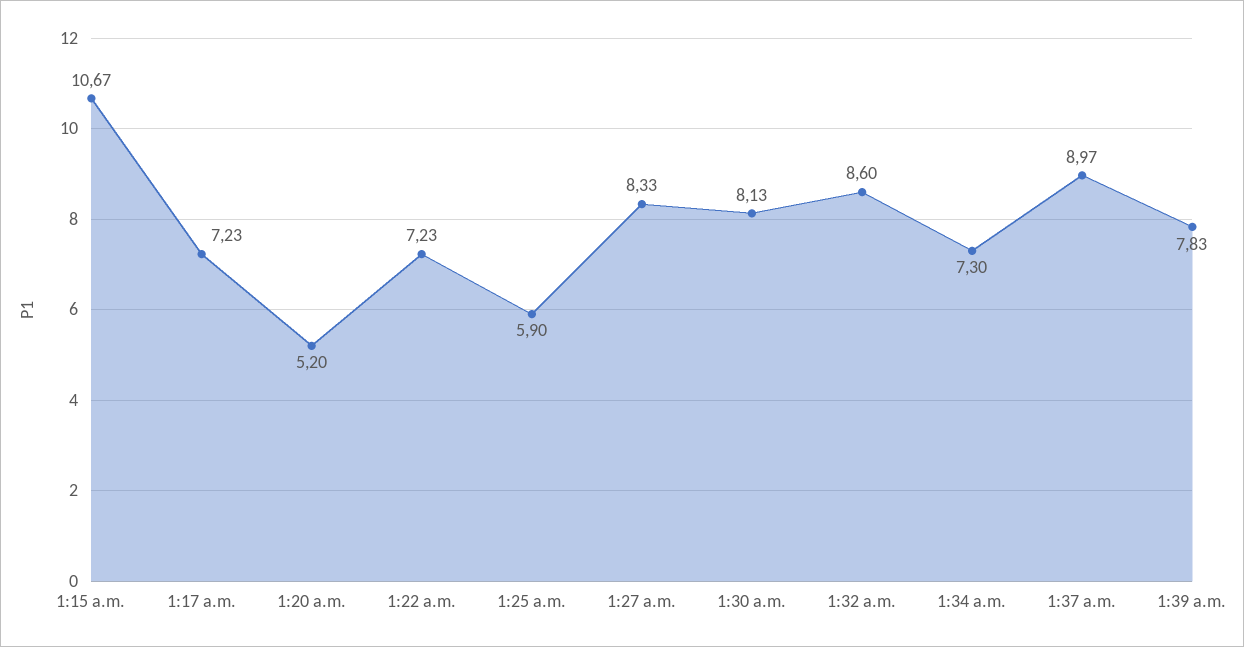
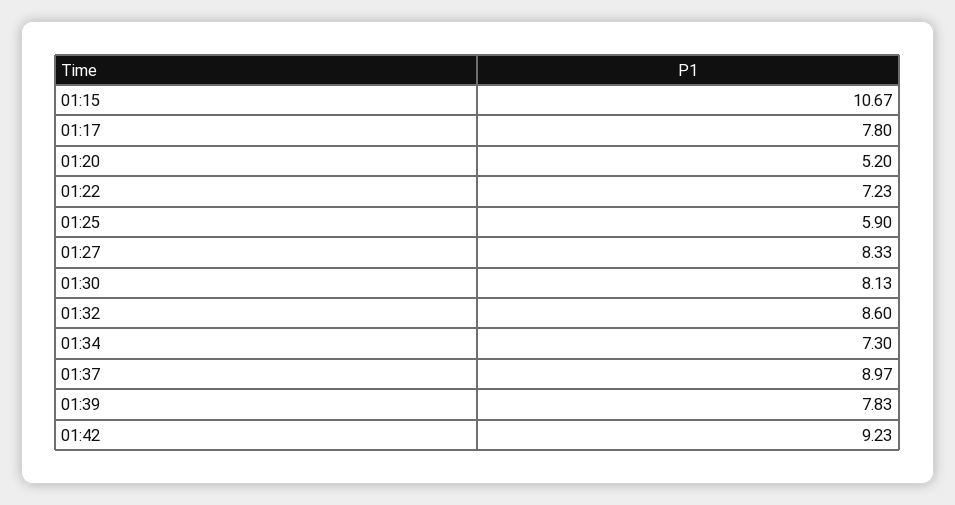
1:17 a.m.: 7.23 -> 7.8
01:42: none -> 9.23

